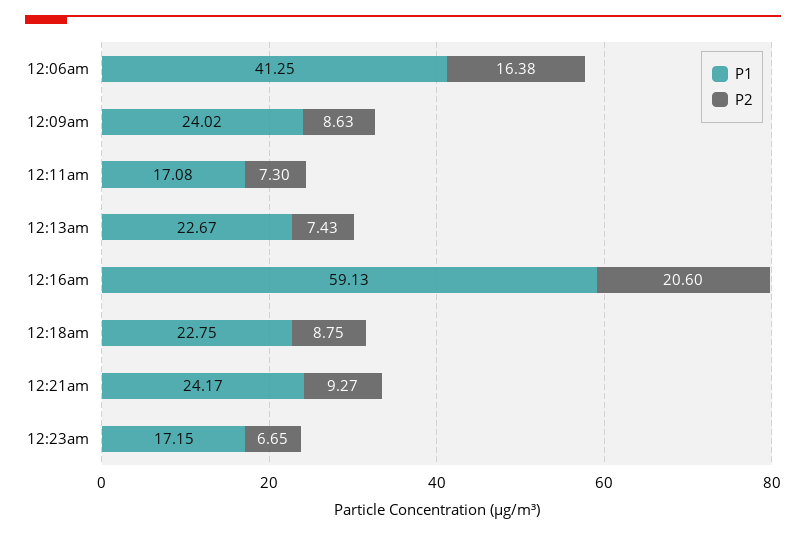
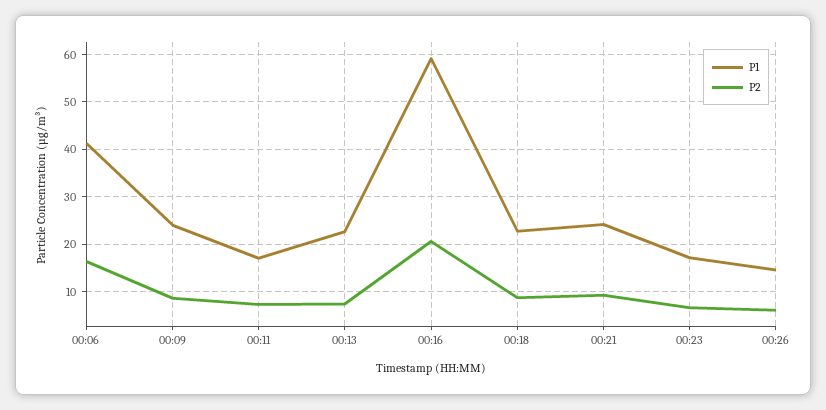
P1, 00:26: none -> 14
P2, 00:26: none -> 6

